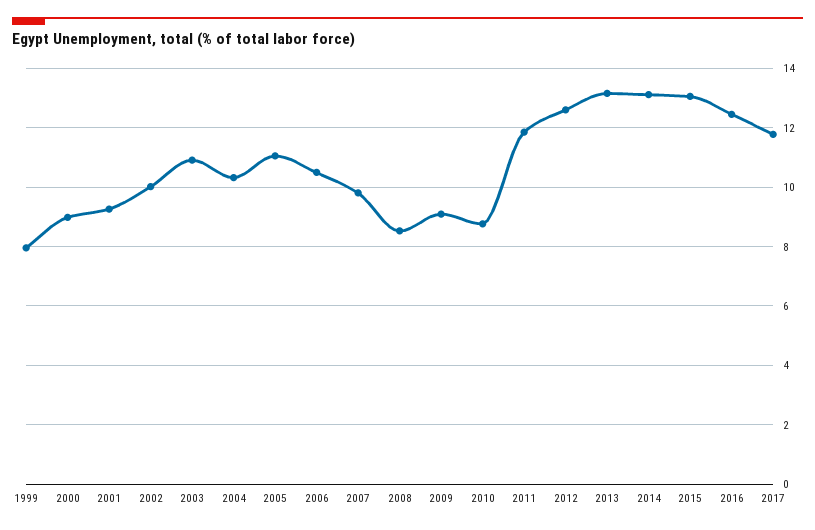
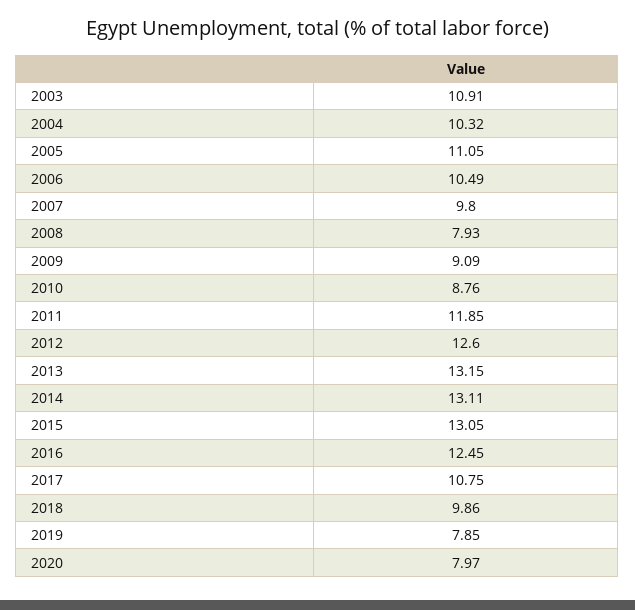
1999: 8 -> none
2000: 9 -> none
2001: 9.25 -> none
2002: 10 -> none
2008: 8.5 -> 7.93
2017: 11.75 -> 10.75
2018: none -> 9.86
2019: none -> 7.85
2020: none -> 7.97

